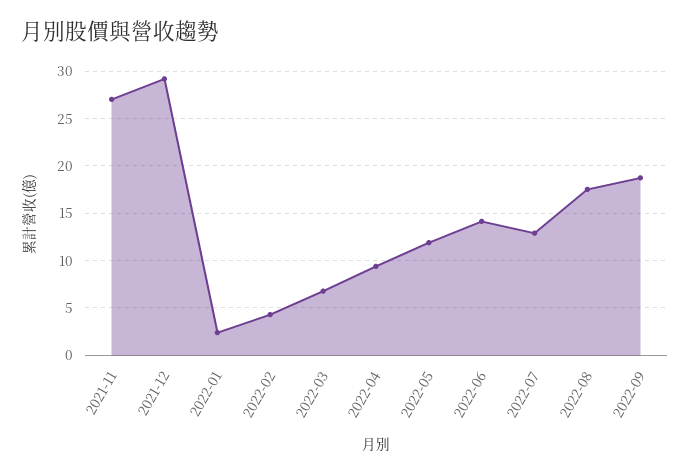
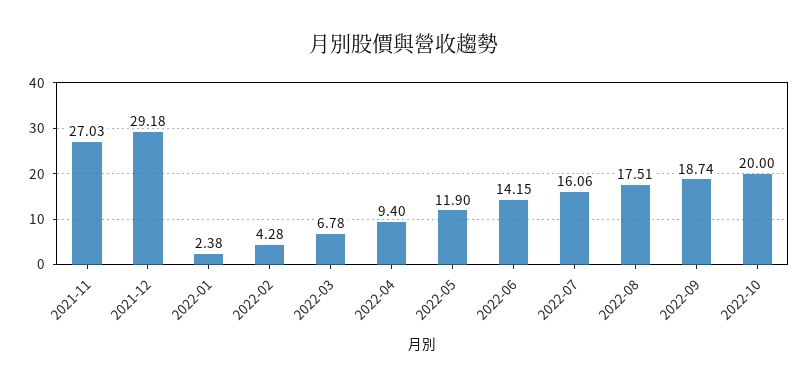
2022-07: 13 -> 16.06
2022-10: none -> 20

